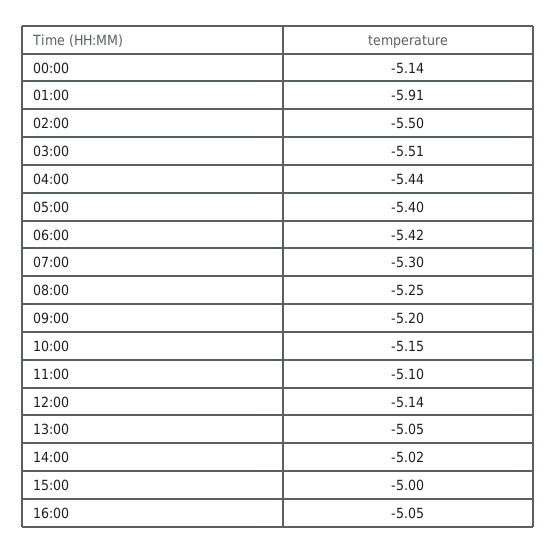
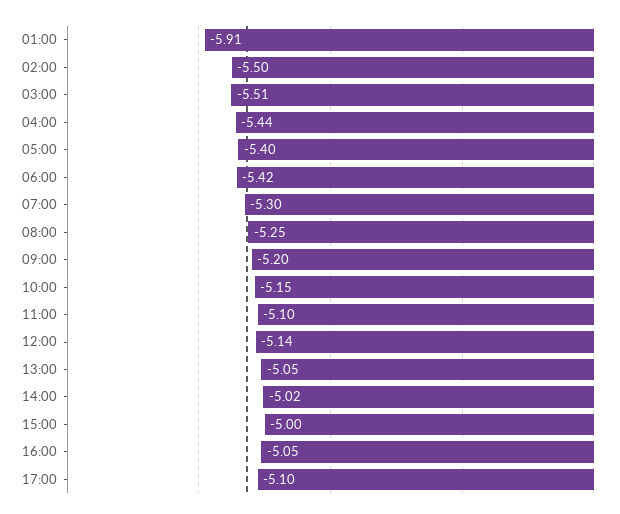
00:00: -5.14 -> none
17:00: none -> -5.1

